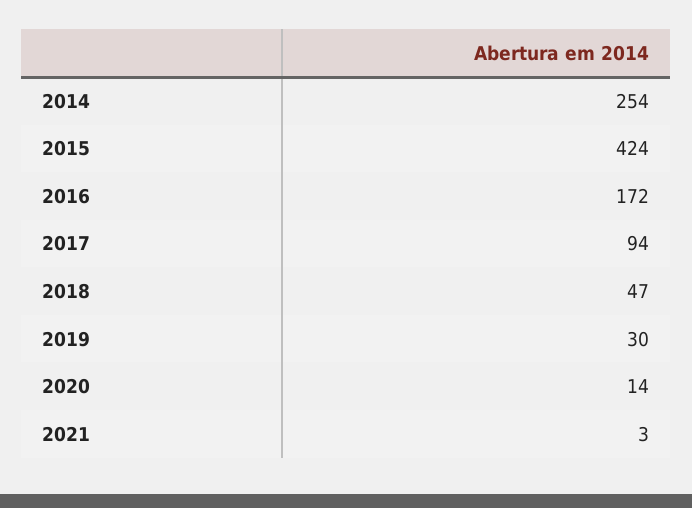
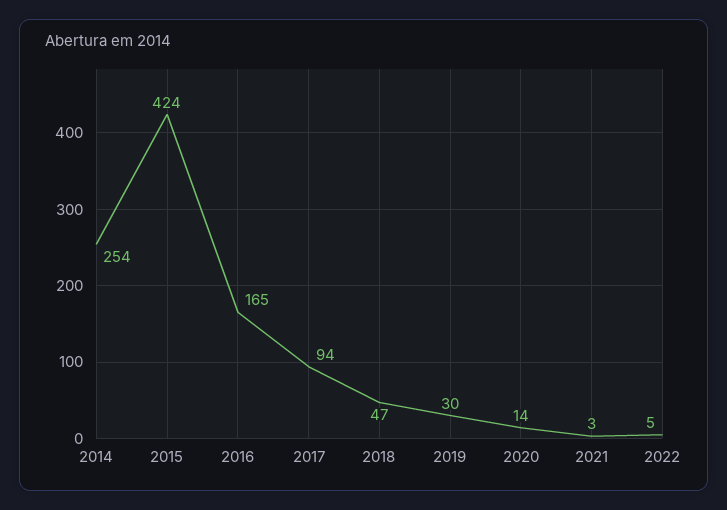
2016: 172 -> 165
2022: none -> 5

